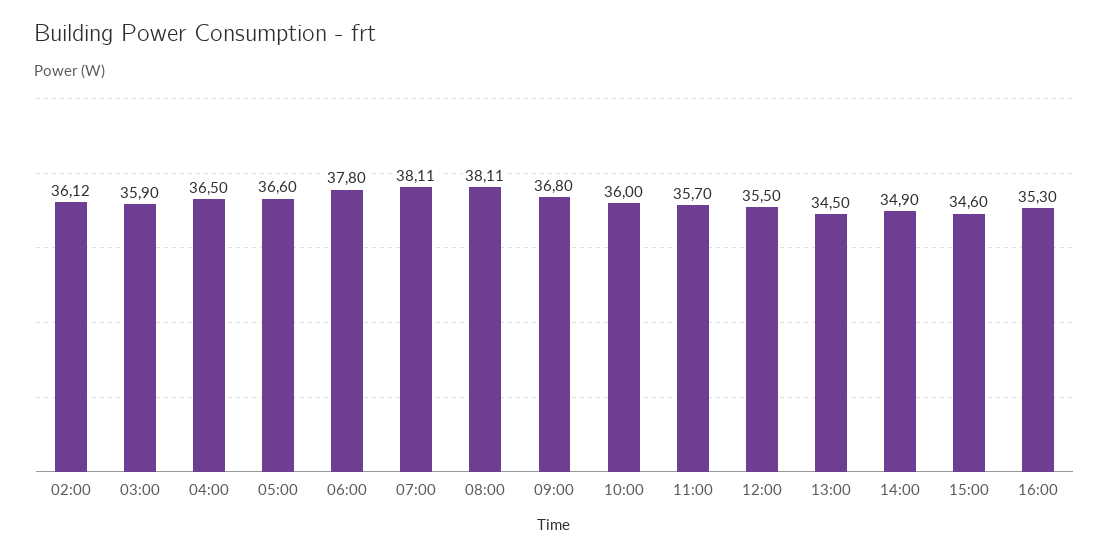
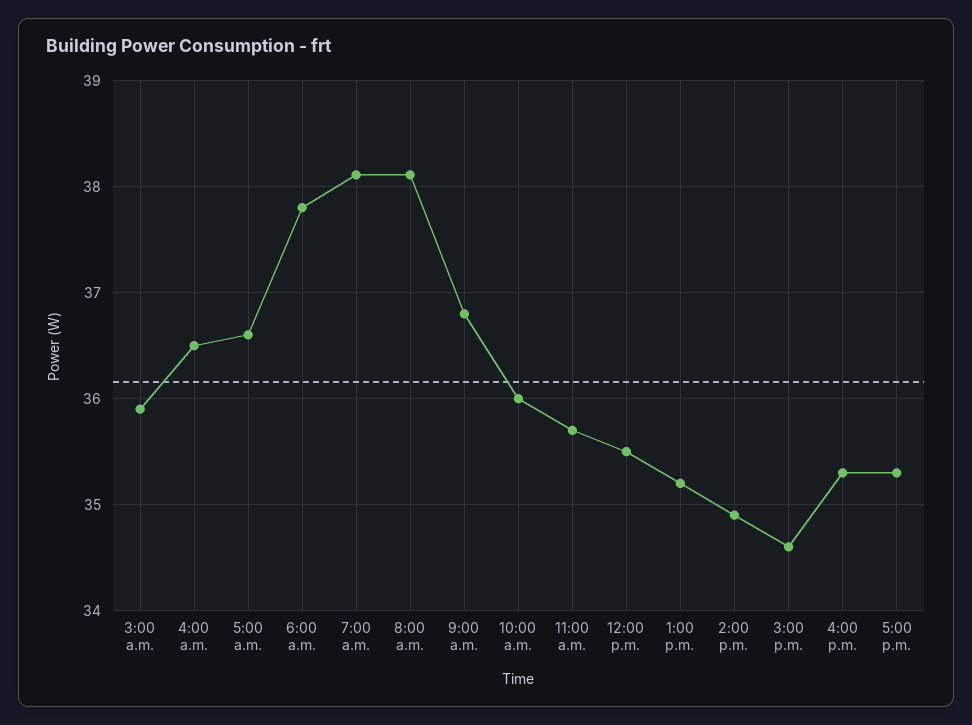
02:00: 36.12 -> none
13:00: 34.5 -> 35.2
5:00 p.m.: none -> 35.3

